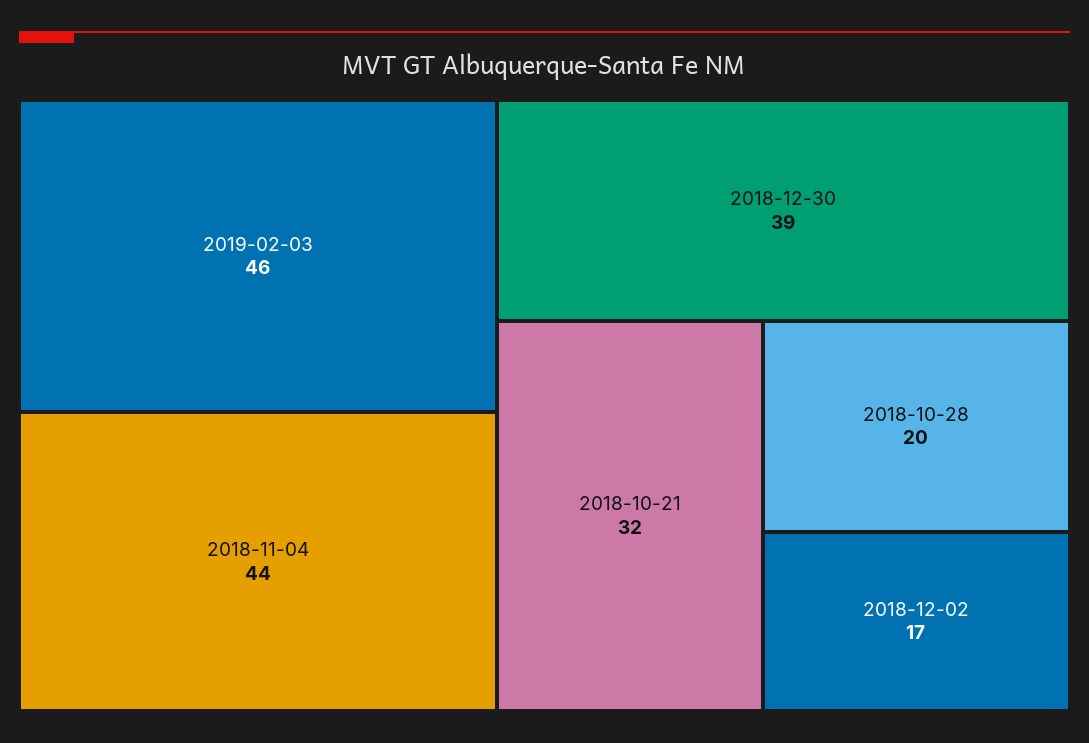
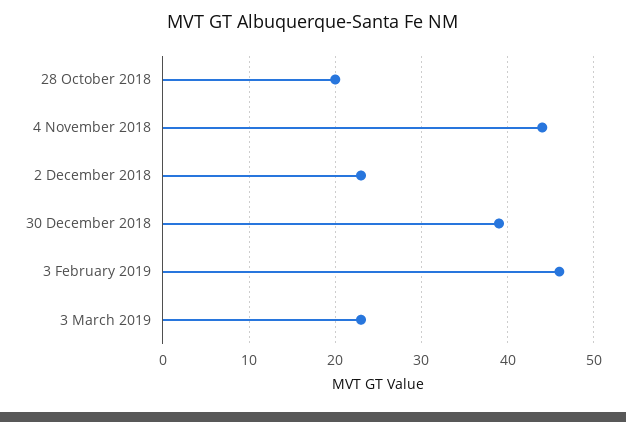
2018-10-21: 32 -> none
2018-12-02: 17 -> 23
3 March 2019: none -> 23

